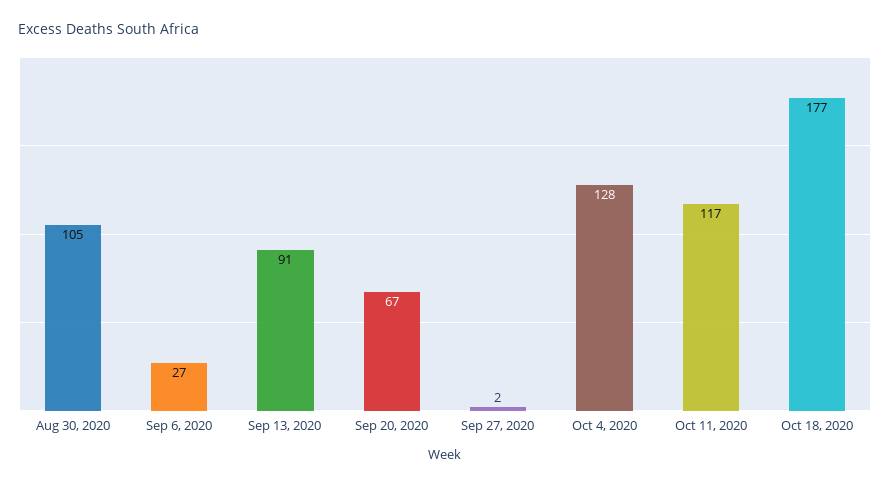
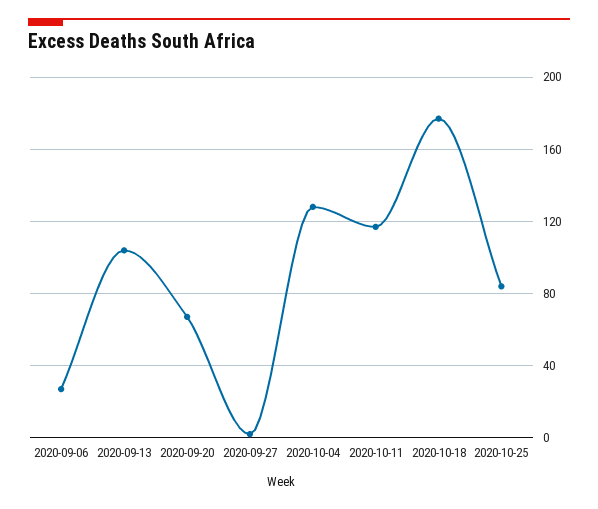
Aug 30, 2020: 105 -> none
Sep 13, 2020: 91 -> 105
2020-10-25: none -> 85

